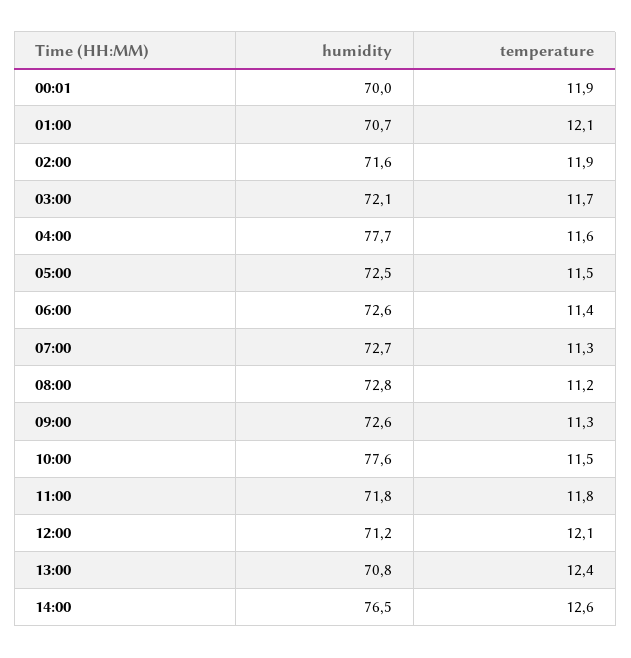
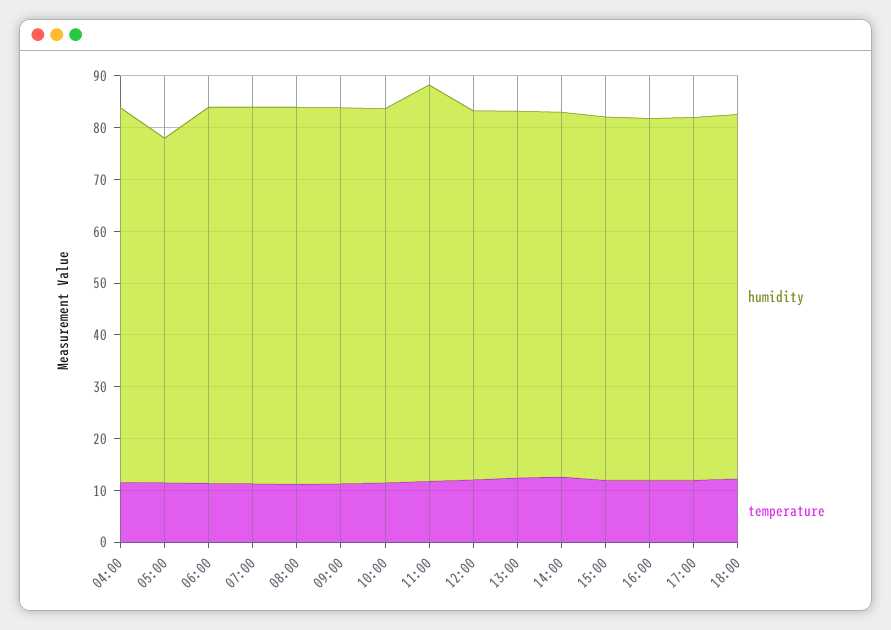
humidity, 00:01: 70 -> none
temperature, 00:01: 11.9 -> none
humidity, 01:00: 70.7 -> none
temperature, 01:00: 12.1 -> none
humidity, 02:00: 71.6 -> none
temperature, 02:00: 11.9 -> none
humidity, 03:00: 72.1 -> none
temperature, 03:00: 11.7 -> none
humidity, 04:00: 77.7 -> 72
humidity, 05:00: 72.5 -> 66
humidity, 10:00: 77.6 -> 72
humidity, 11:00: 71.8 -> 76
humidity, 14:00: 76.5 -> 70
humidity, 15:00: none -> 70
temperature, 15:00: none -> 12
humidity, 16:00: none -> 70
temperature, 16:00: none -> 12
humidity, 17:00: none -> 70
temperature, 17:00: none -> 12
humidity, 18:00: none -> 70
temperature, 18:00: none -> 12

